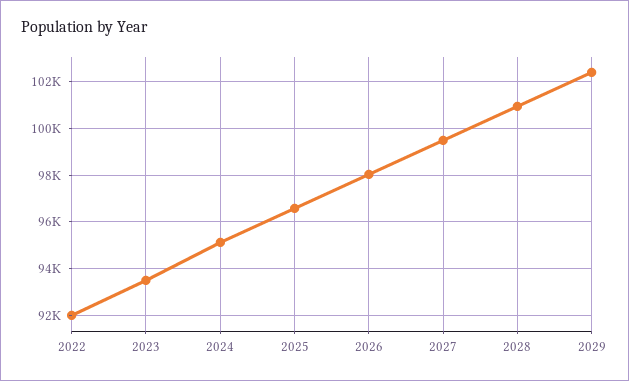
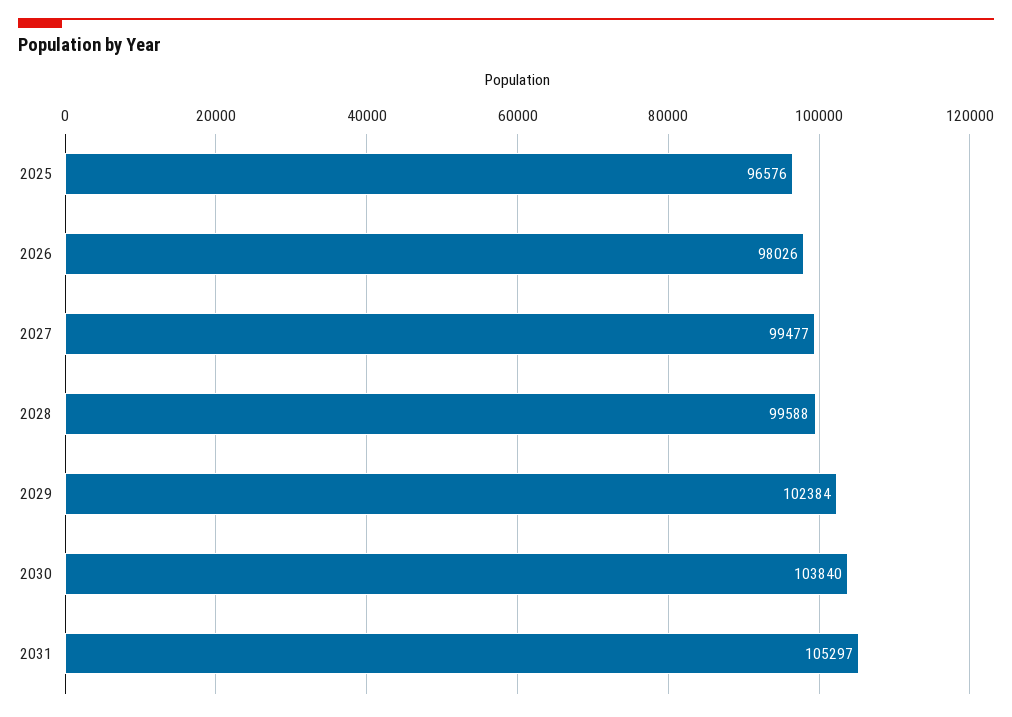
2022: 92000 -> none
2023: 93500 -> none
2024: 95000 -> none
2028: 101000 -> 99588
2030: none -> 103840
2031: none -> 105297

